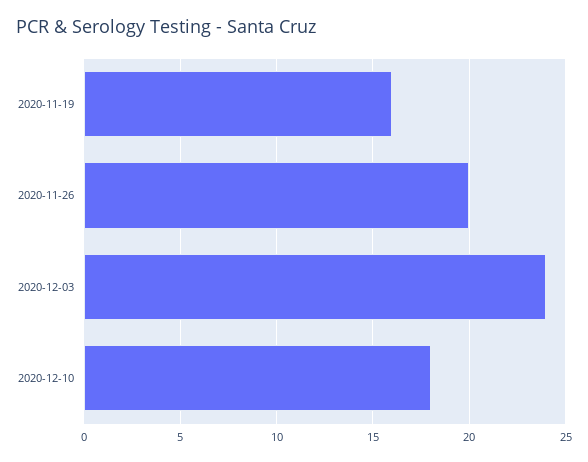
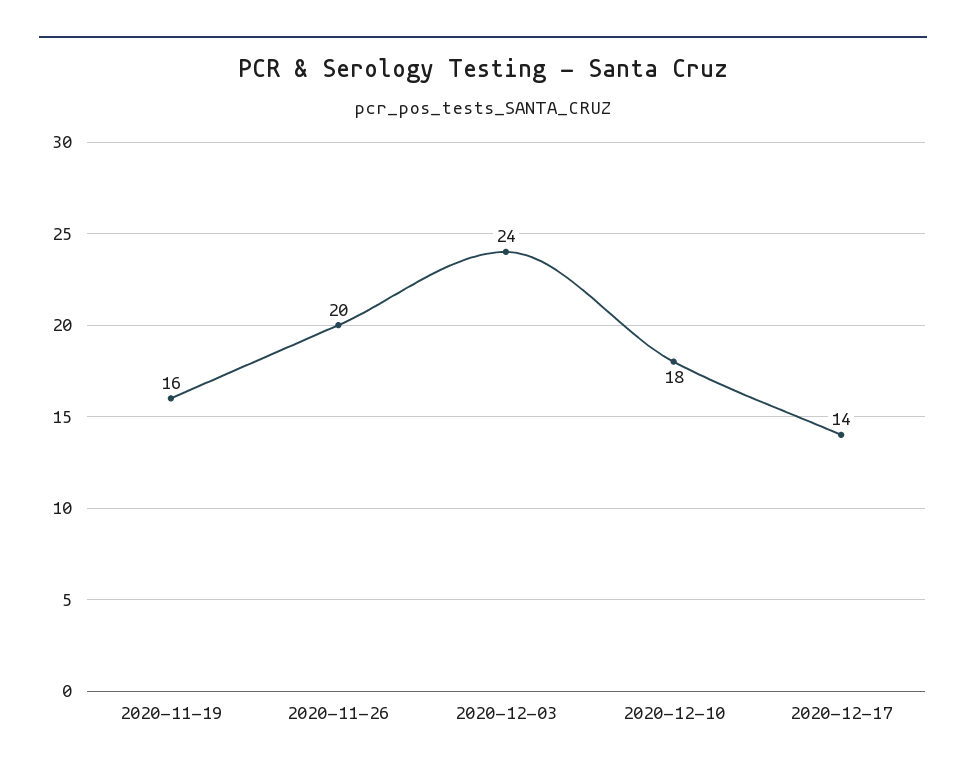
2020-12-17: none -> 14

